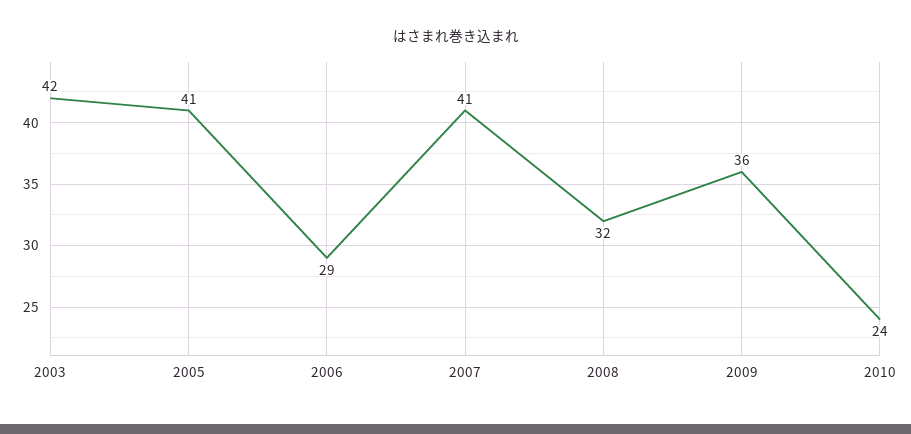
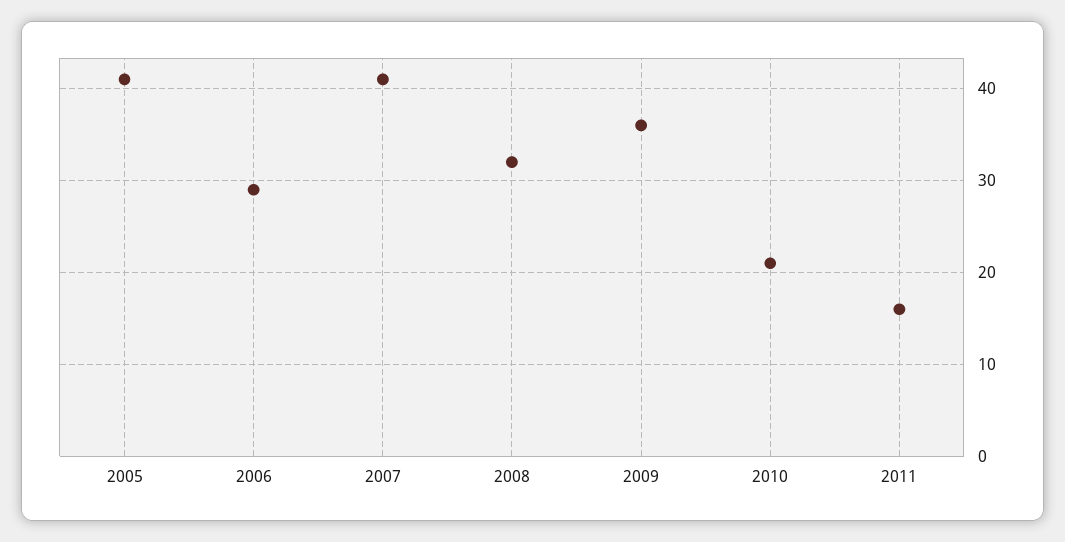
2003: 42 -> none
2010: 24 -> 21
2011: none -> 16

